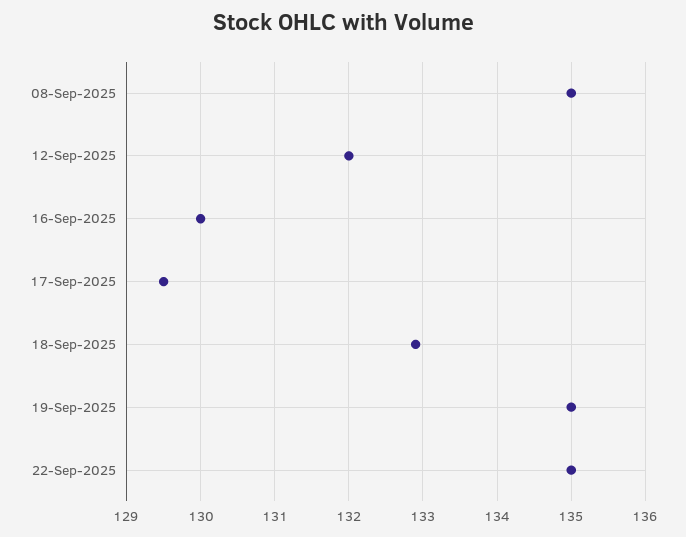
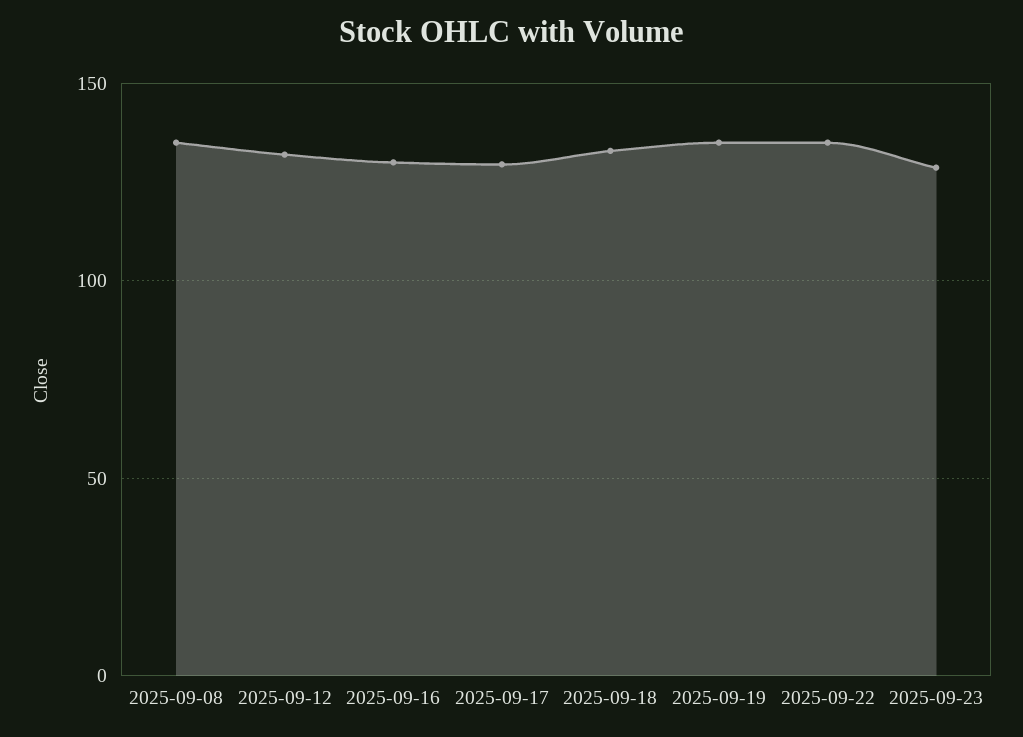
2025-09-23: none -> 130

